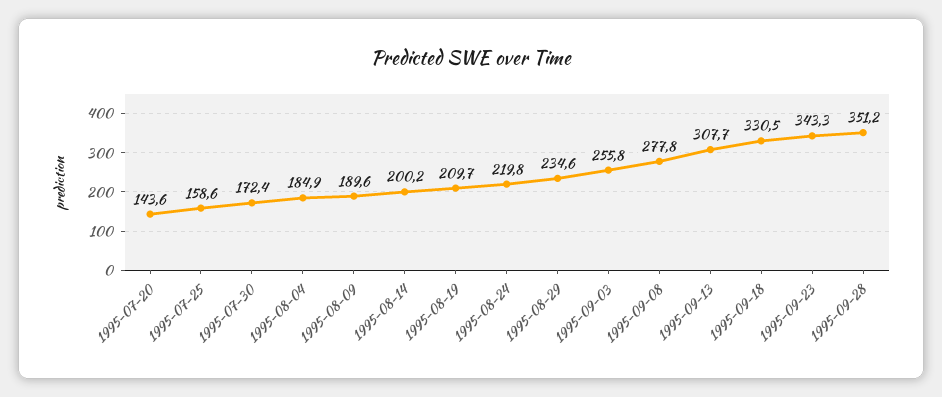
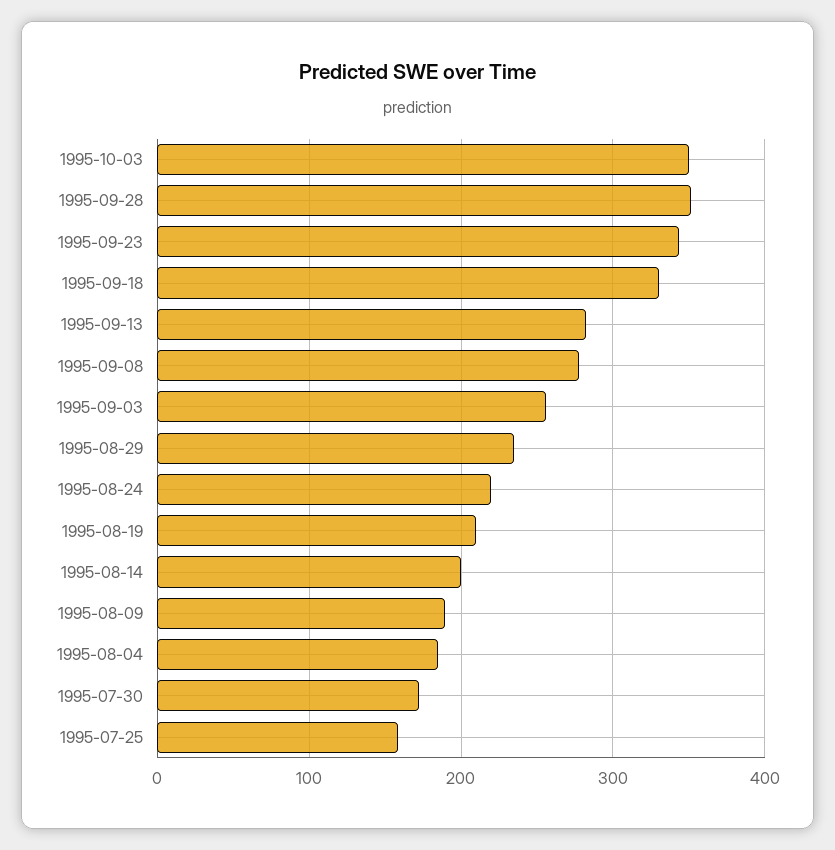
1995-07-20: 143.6 -> none
1995-09-13: 307.7 -> 280
1995-10-03: none -> 350

